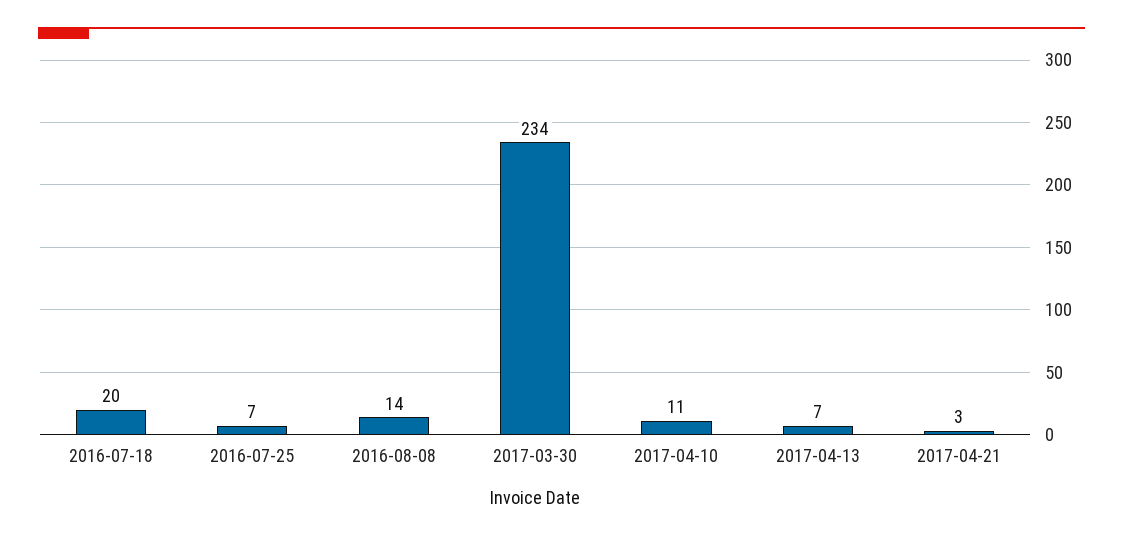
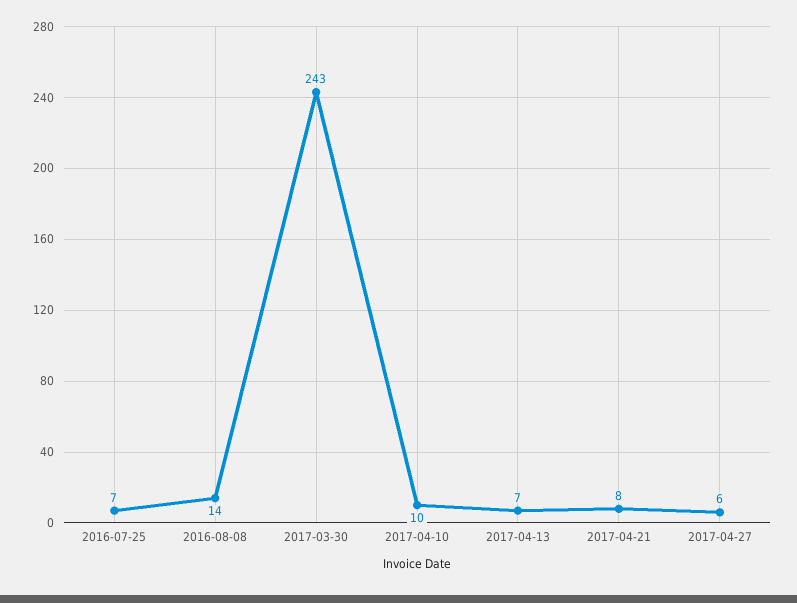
2016-07-18: 20 -> none
2017-03-30: 234 -> 243
2017-04-10: 11 -> 10
2017-04-21: 3 -> 8
2017-04-27: none -> 6

